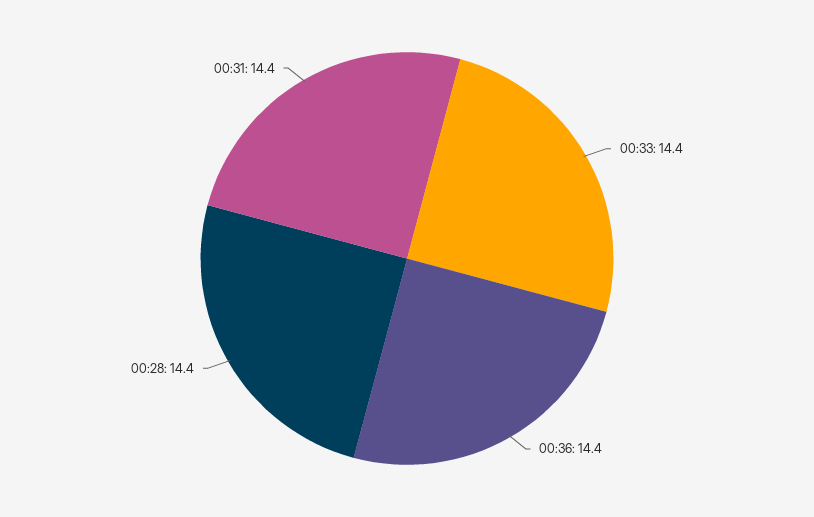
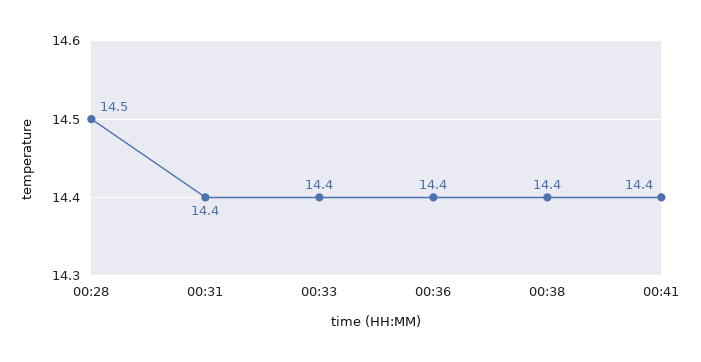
00:28: 14.4 -> 14.5
00:38: none -> 14.4
00:41: none -> 14.4

